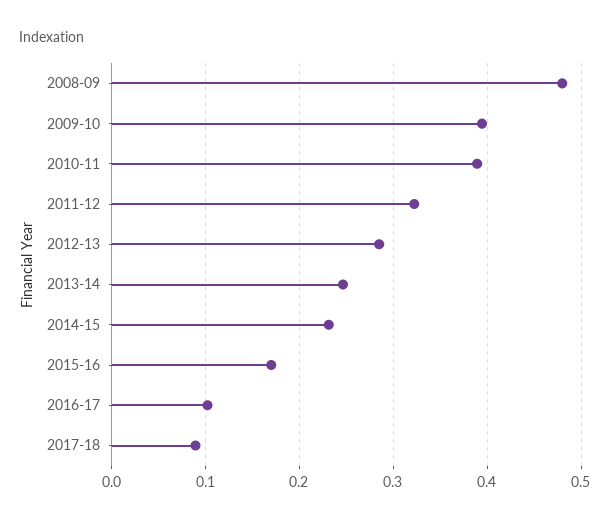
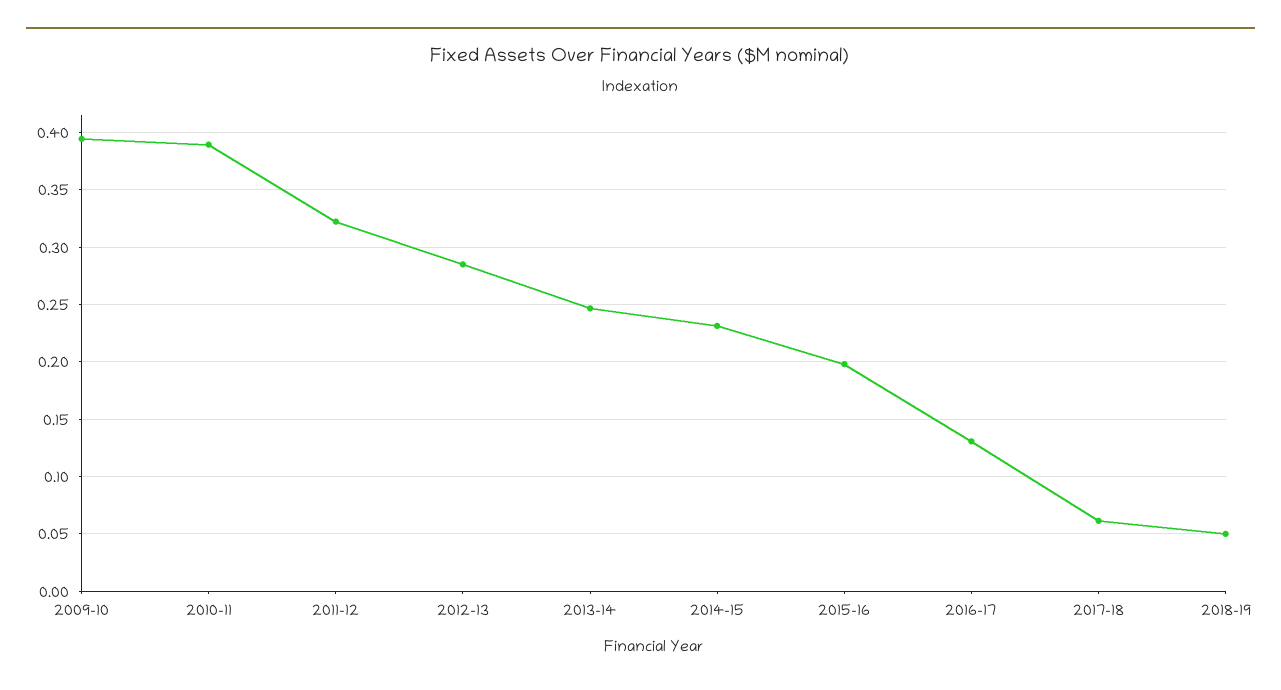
2008-09: 0.48 -> none
2015-16: 0.17 -> 0.2
2016-17: 0.1 -> 0.13
2017-18: 0.09 -> 0.06
2018-19: none -> 0.05

